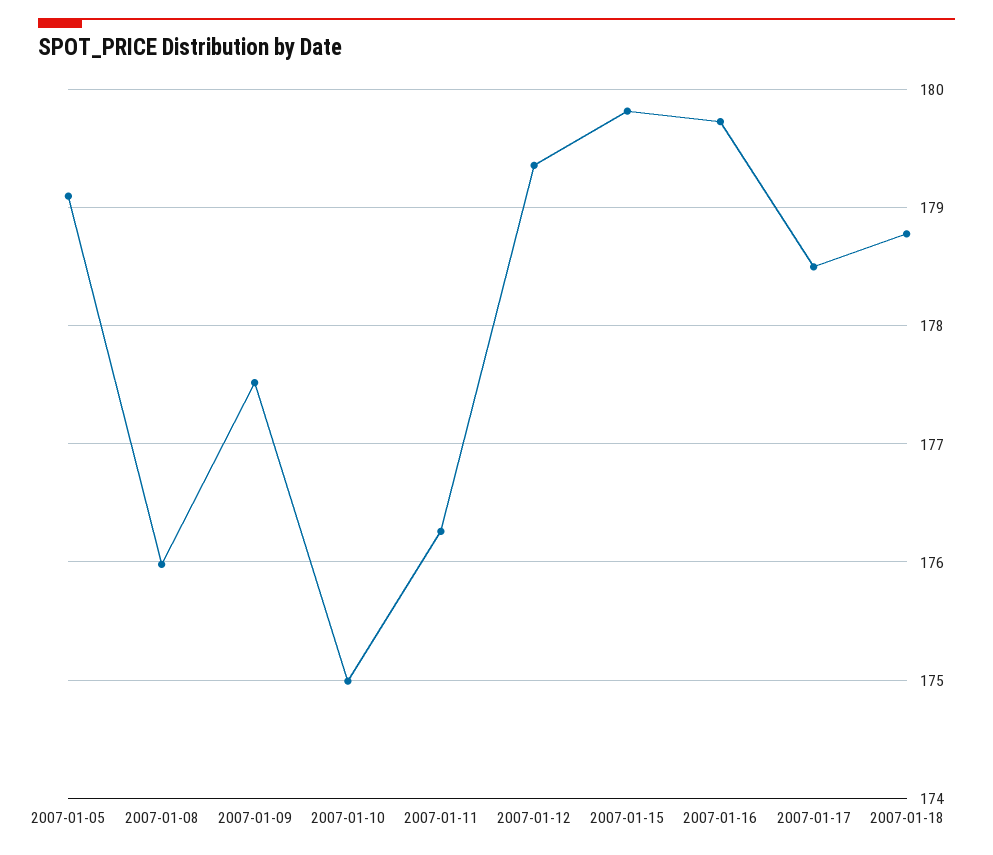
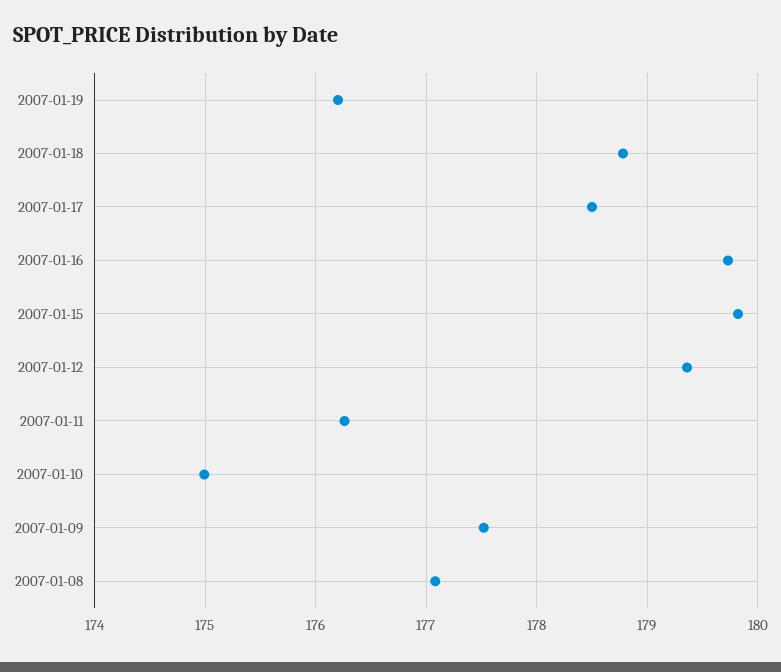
2007-01-05: 179.1 -> none
2007-01-08: 176 -> 177.1
2007-01-19: none -> 176.2

